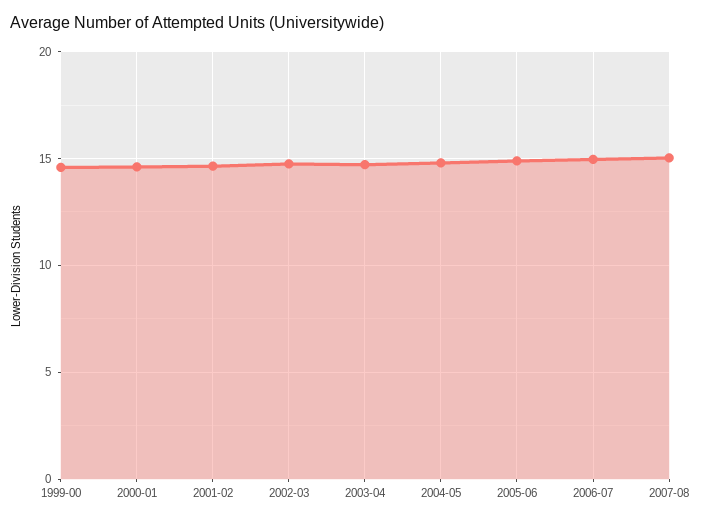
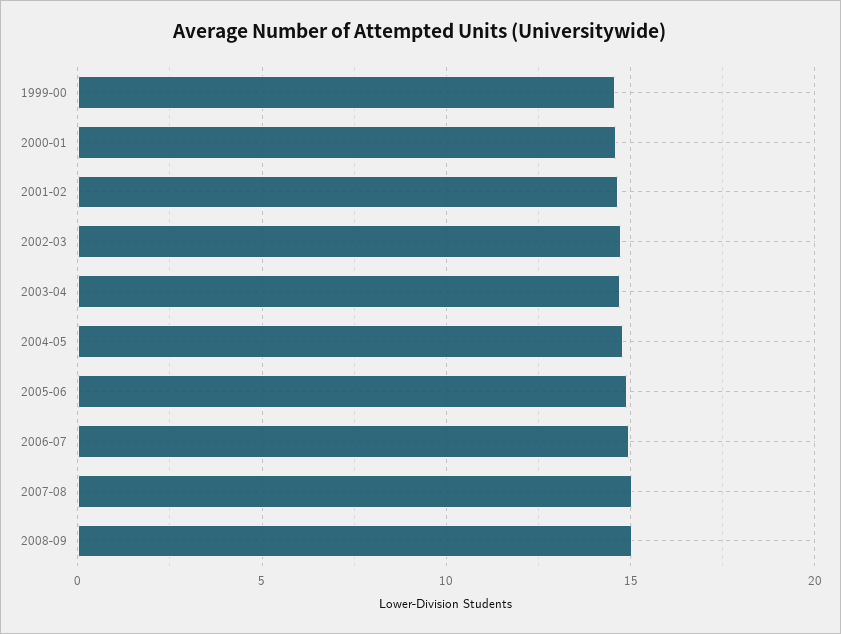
2008-09: none -> 15

